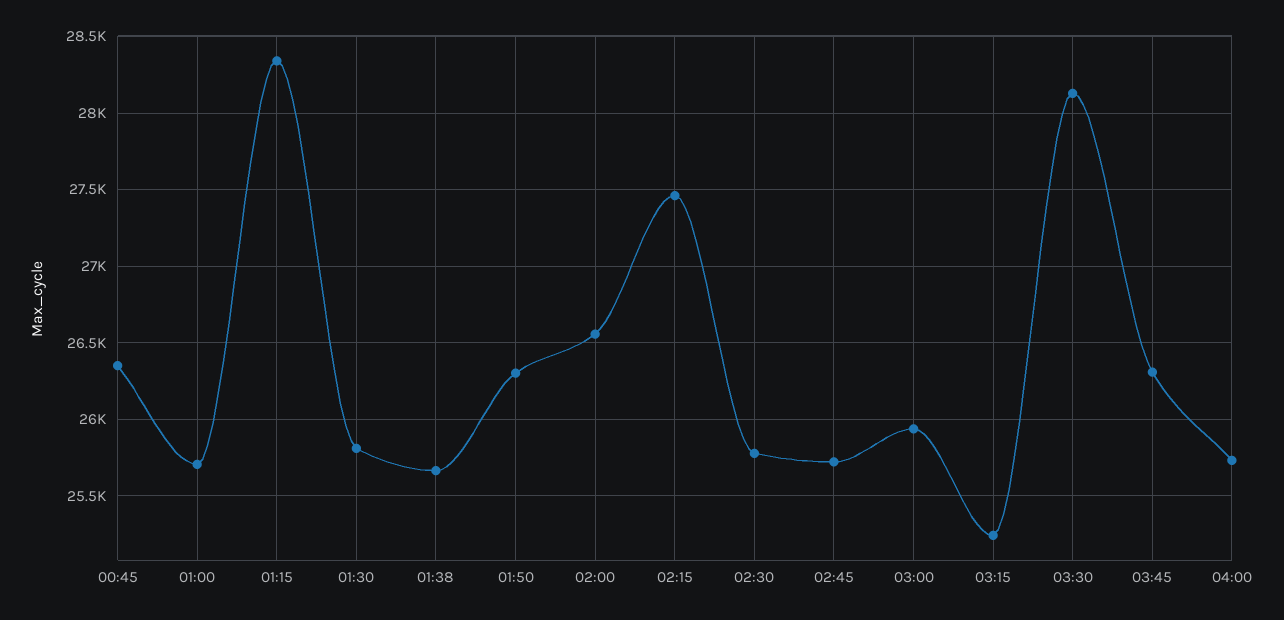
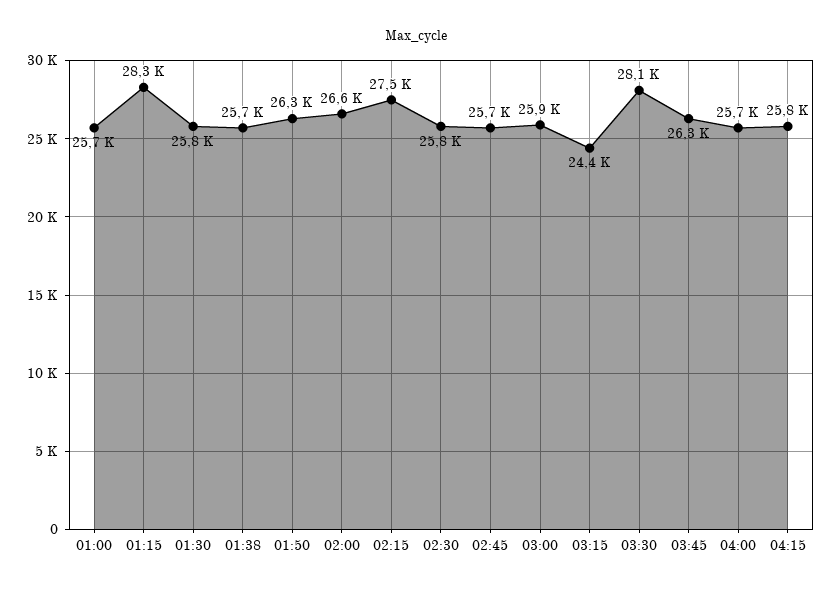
00:45: 26350 -> none
03:15: 25250 -> 24400
04:15: none -> 25800

